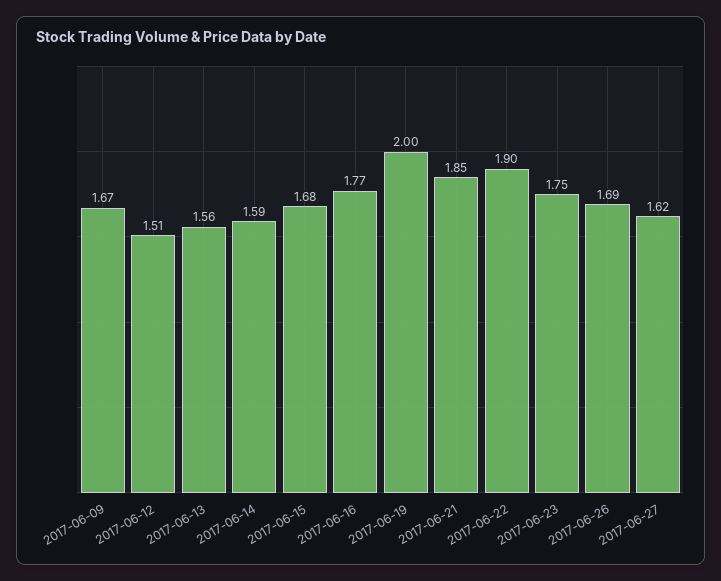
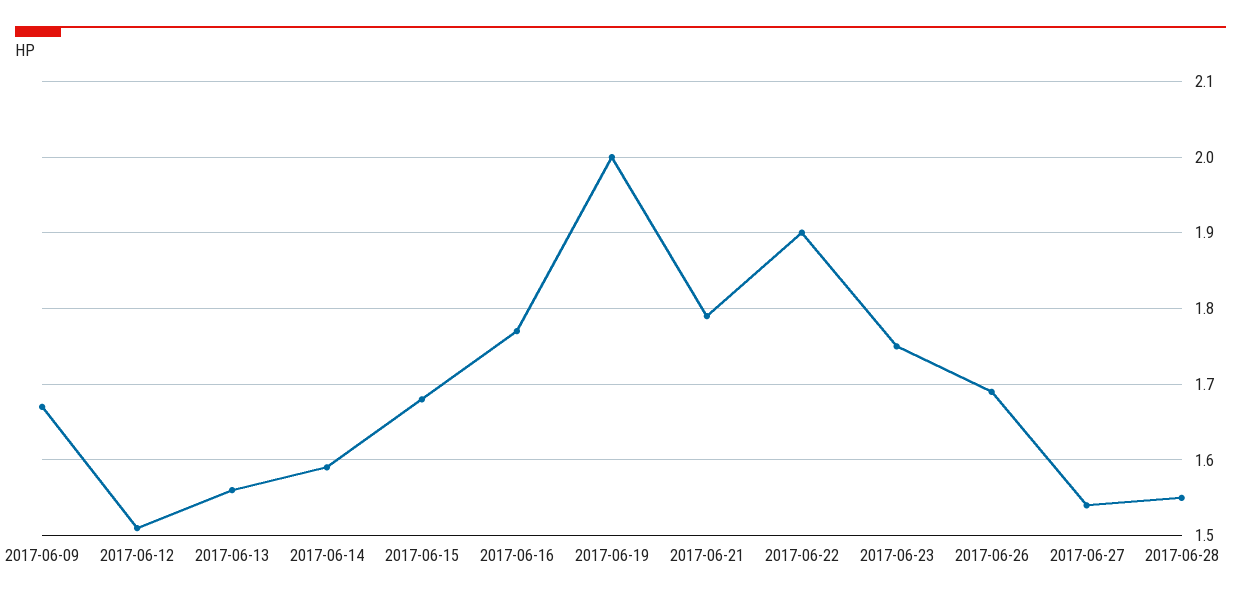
2017-06-21: 1.85 -> 1.79
2017-06-27: 1.62 -> 1.54
2017-06-28: none -> 1.55

